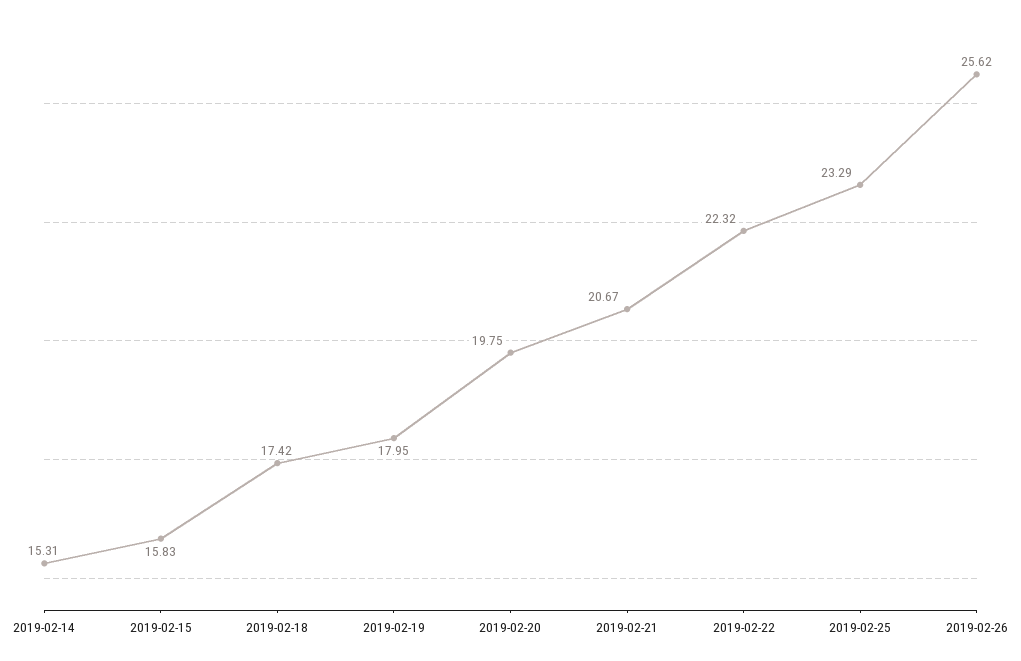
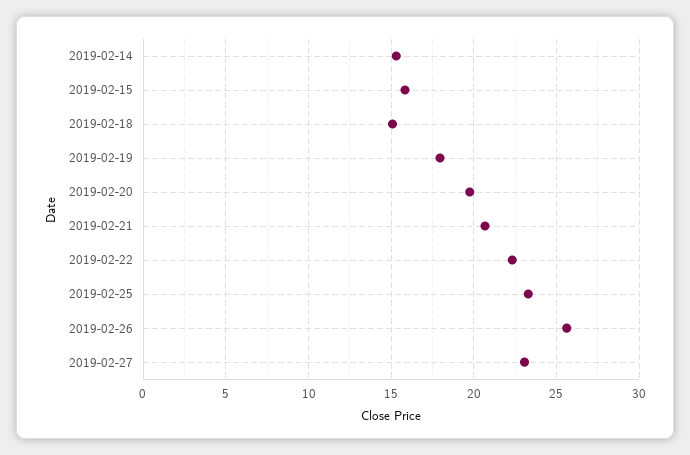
2019-02-18: 17.42 -> 15
2019-02-27: none -> 23

